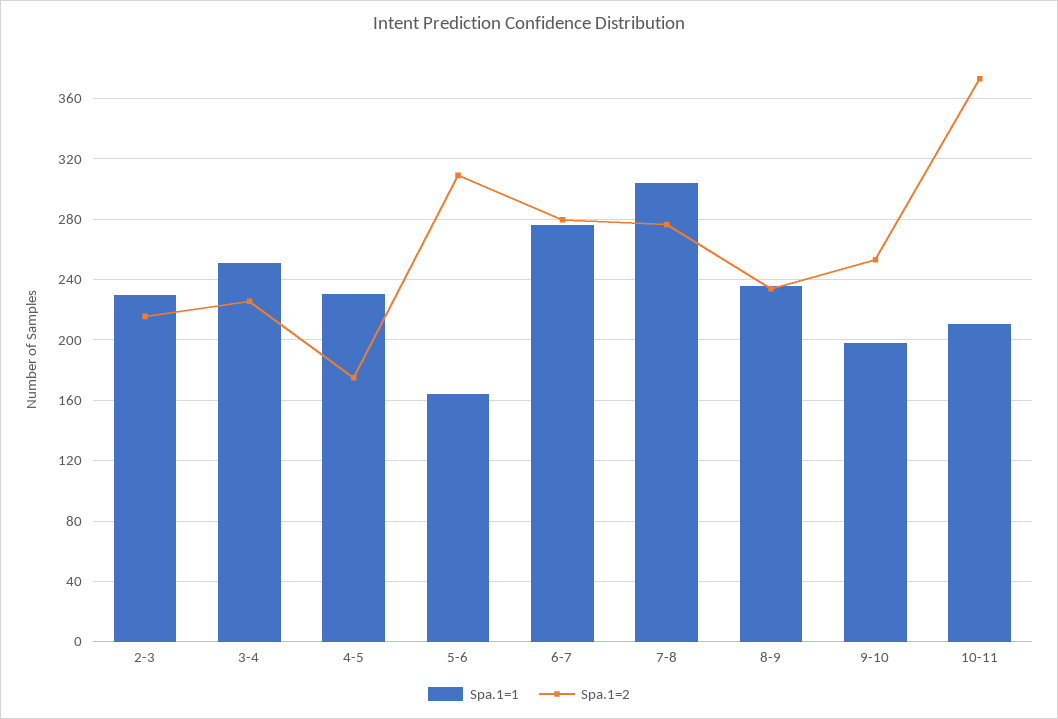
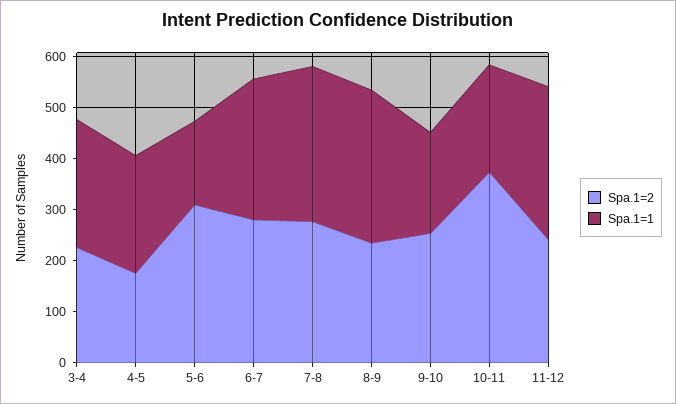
Spa.1=1, 2-3: 230 -> none
Spa.1=2, 2-3: 215 -> none
Spa.1=1, 8-9: 235 -> 300
Spa.1=2, 11-12: none -> 240
Spa.1=1, 11-12: none -> 300

